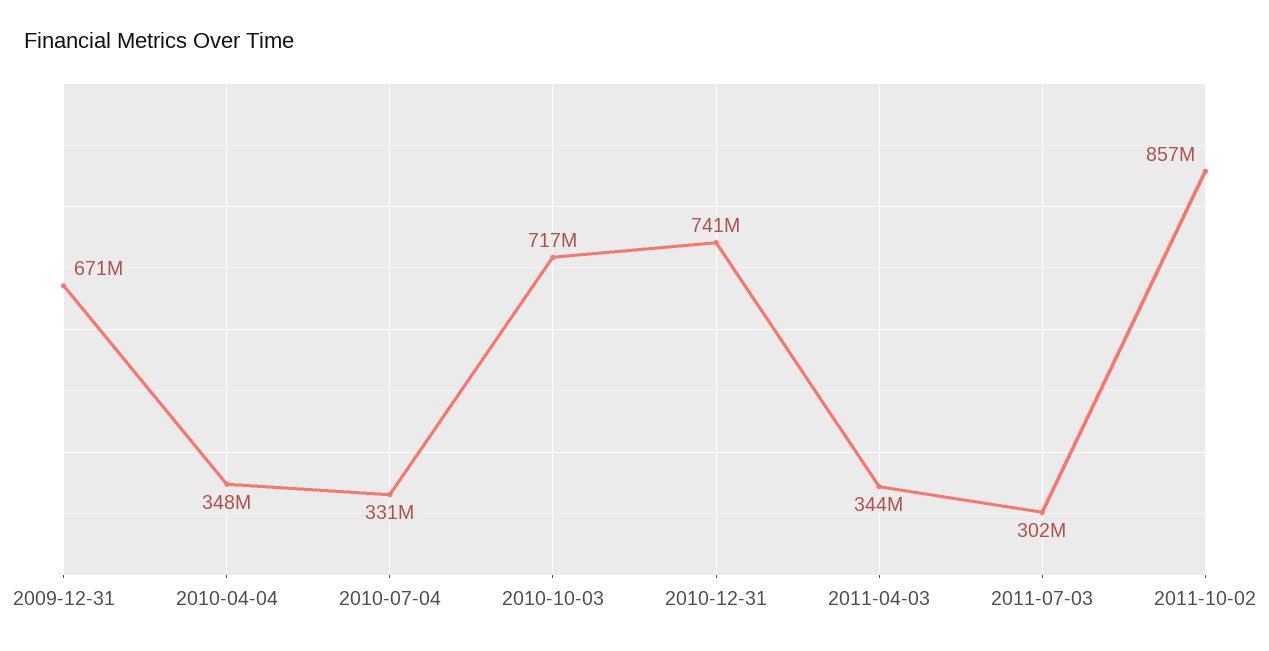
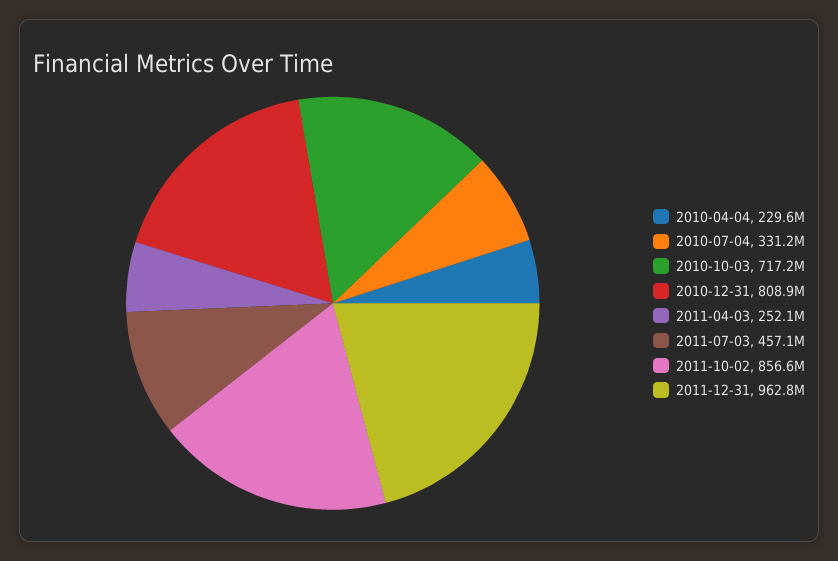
2009-12-31: 671000000 -> none
2010-04-04: 348000000 -> 229600000
2010-12-31: 741000000 -> 808900000
2011-04-03: 344000000 -> 252100000
2011-07-03: 302000000 -> 457100000
2011-12-31: none -> 962800000

